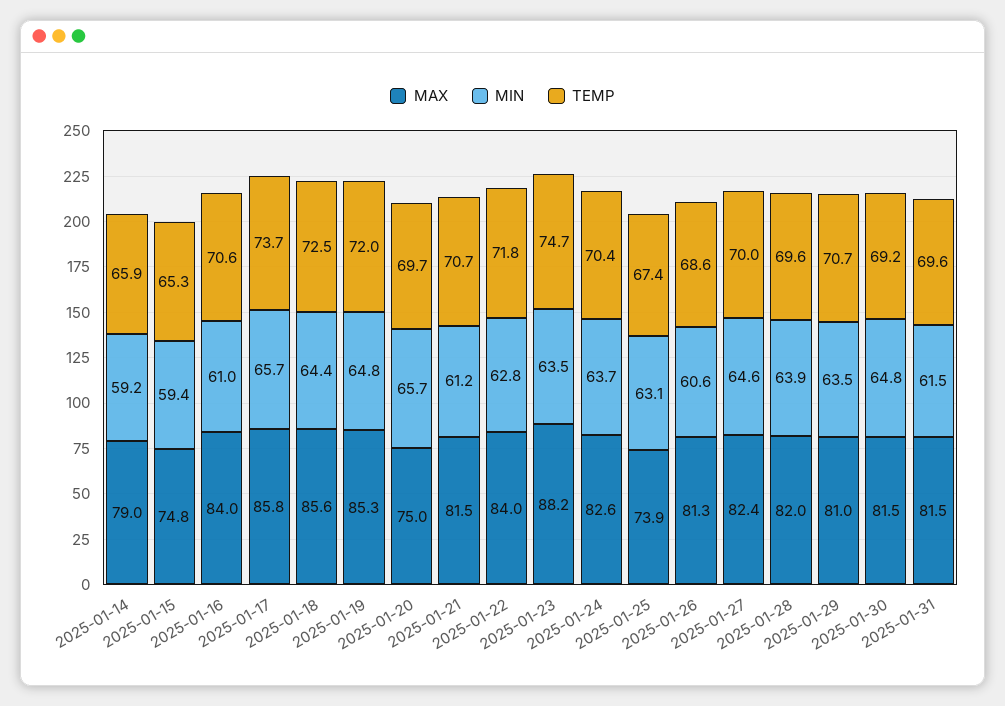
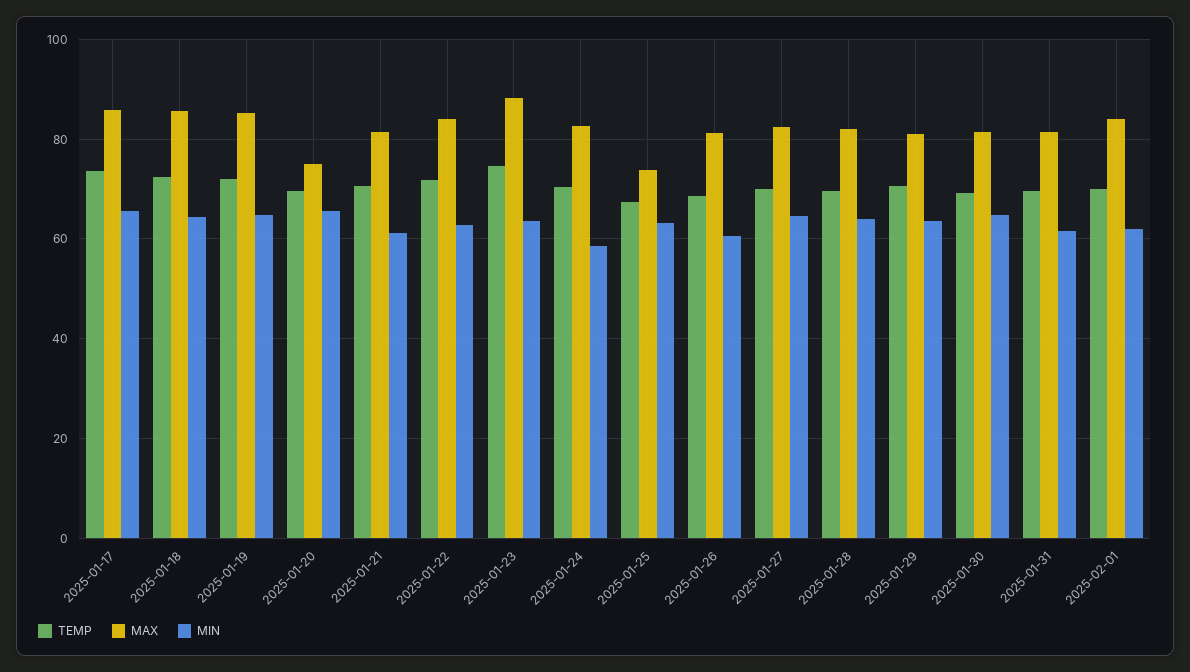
MAX, 2025-01-14: 79 -> none
MIN, 2025-01-14: 59.2 -> none
TEMP, 2025-01-14: 65.9 -> none
MAX, 2025-01-15: 74.8 -> none
MIN, 2025-01-15: 59.4 -> none
TEMP, 2025-01-15: 65.3 -> none
MAX, 2025-01-16: 84 -> none
MIN, 2025-01-16: 61 -> none
TEMP, 2025-01-16: 70.6 -> none
MIN, 2025-01-24: 63.7 -> 58
TEMP, 2025-02-01: none -> 70
MAX, 2025-02-01: none -> 84
MIN, 2025-02-01: none -> 62

